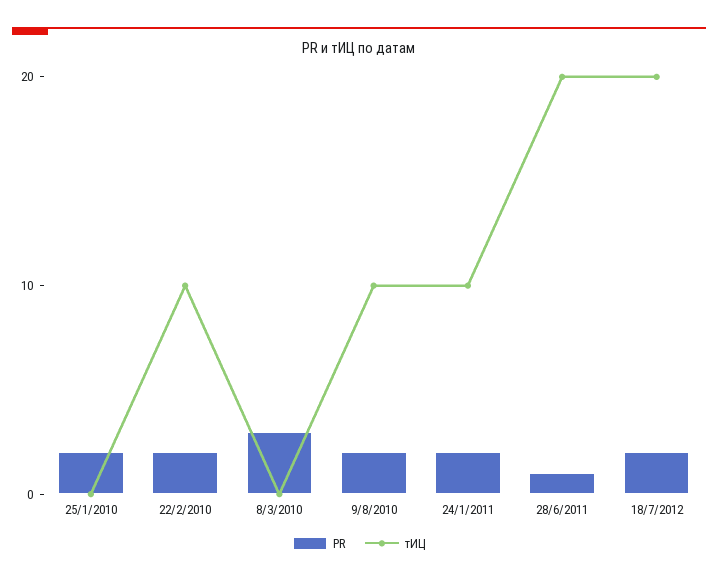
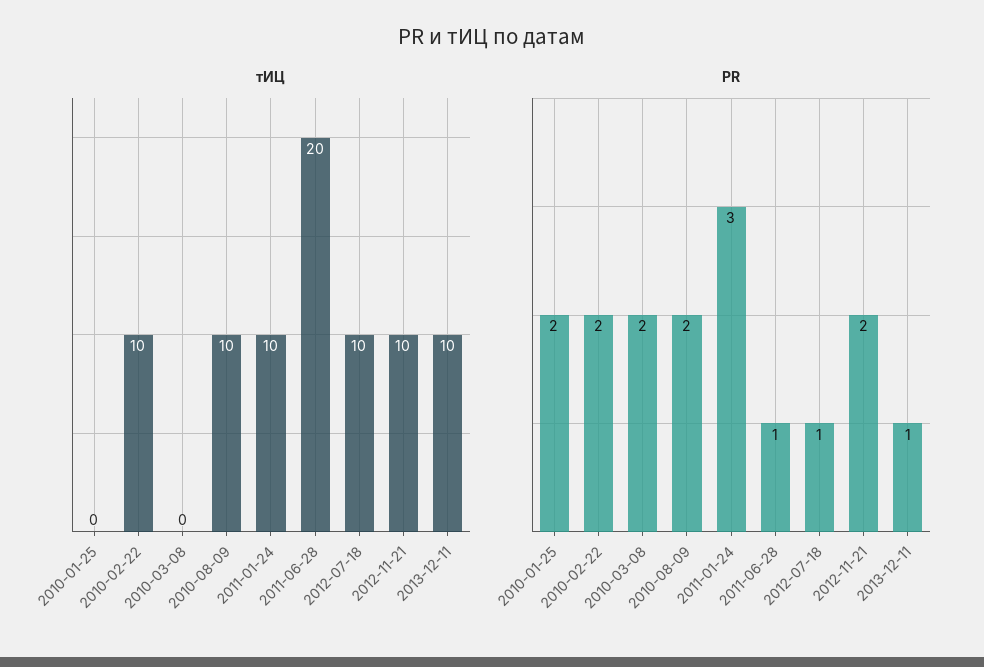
PR, 8/3/2010: 3 -> 2
PR, 24/1/2011: 2 -> 3
PR, 18/7/2012: 2 -> 1
тИЦ, 18/7/2012: 20 -> 10
тИЦ, 2012-11-21: none -> 10
тИЦ, 2013-12-11: none -> 10
PR, 2012-11-21: none -> 2
PR, 2013-12-11: none -> 1

